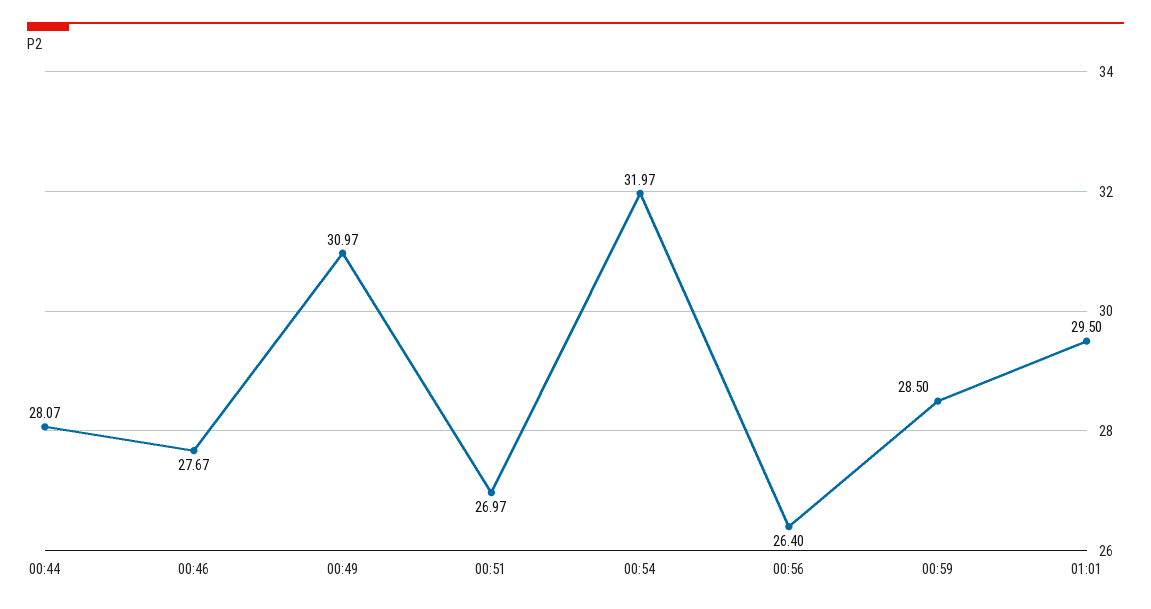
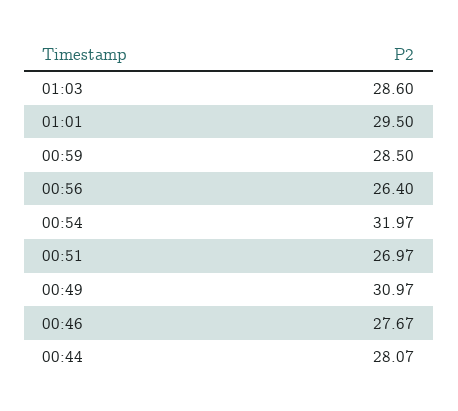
01:03: none -> 28.6

